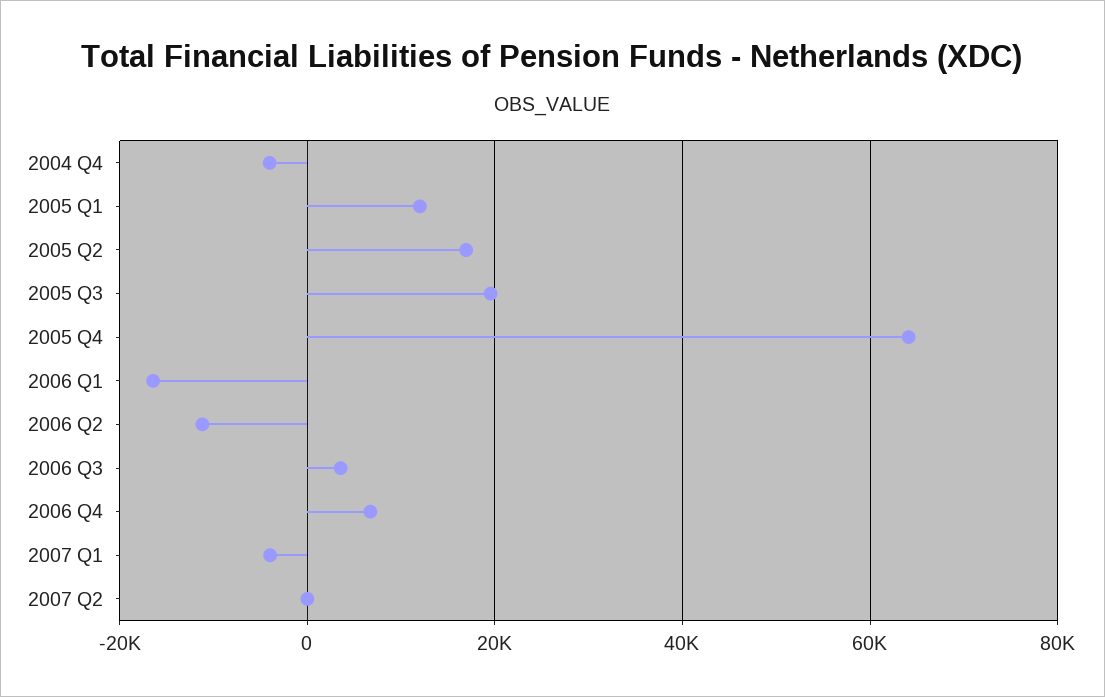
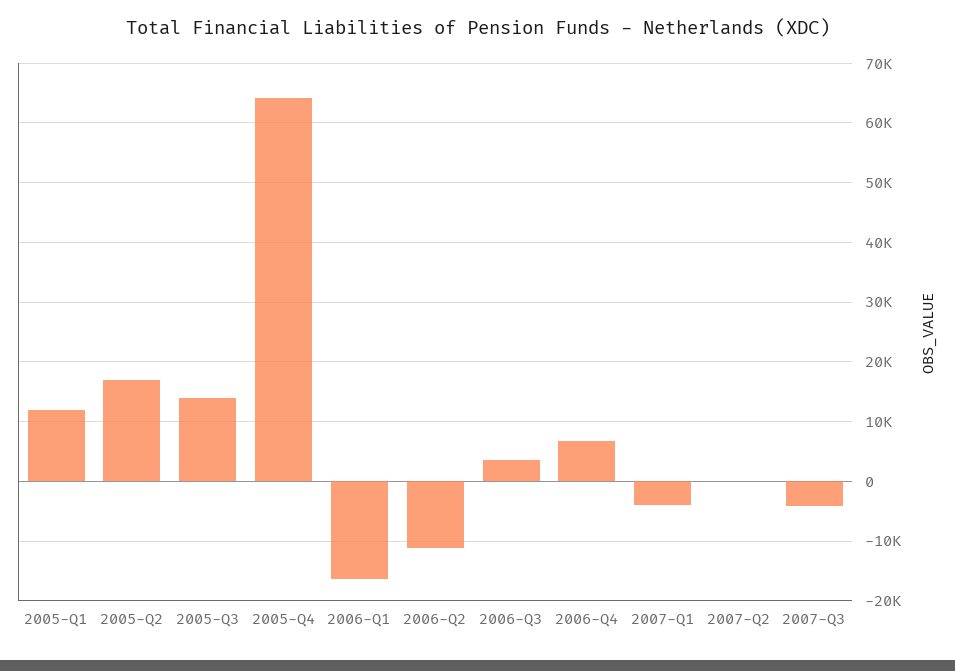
2004 Q4: -4000 -> none
2005 Q3: 20000 -> 14000
2007-Q3: none -> -4000

